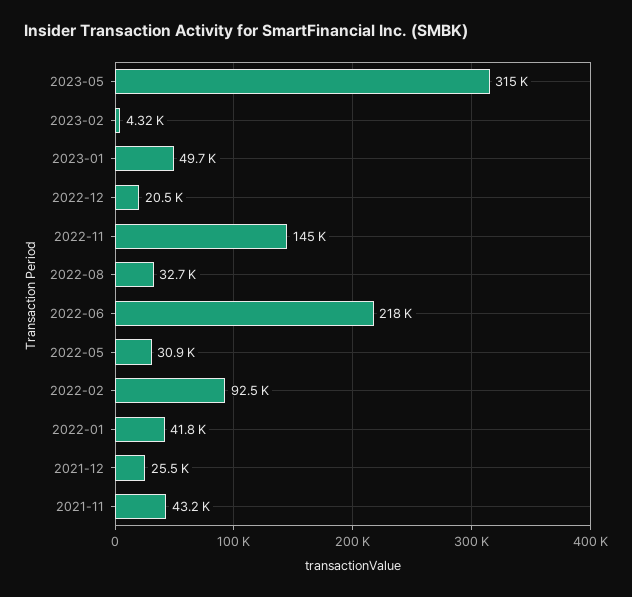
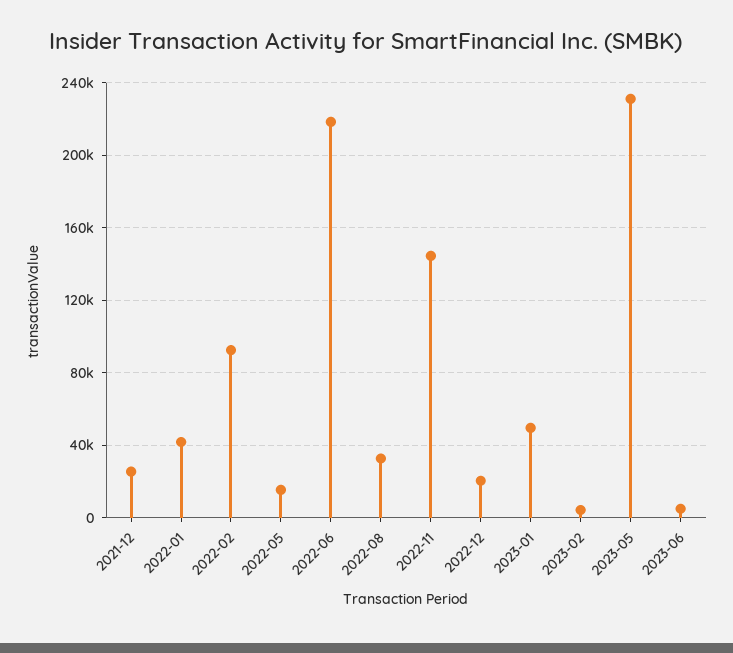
2023-05: 315000 -> 230000
2022-05: 30900 -> 15000
2021-11: 43200 -> none
2023-06: none -> 5000

